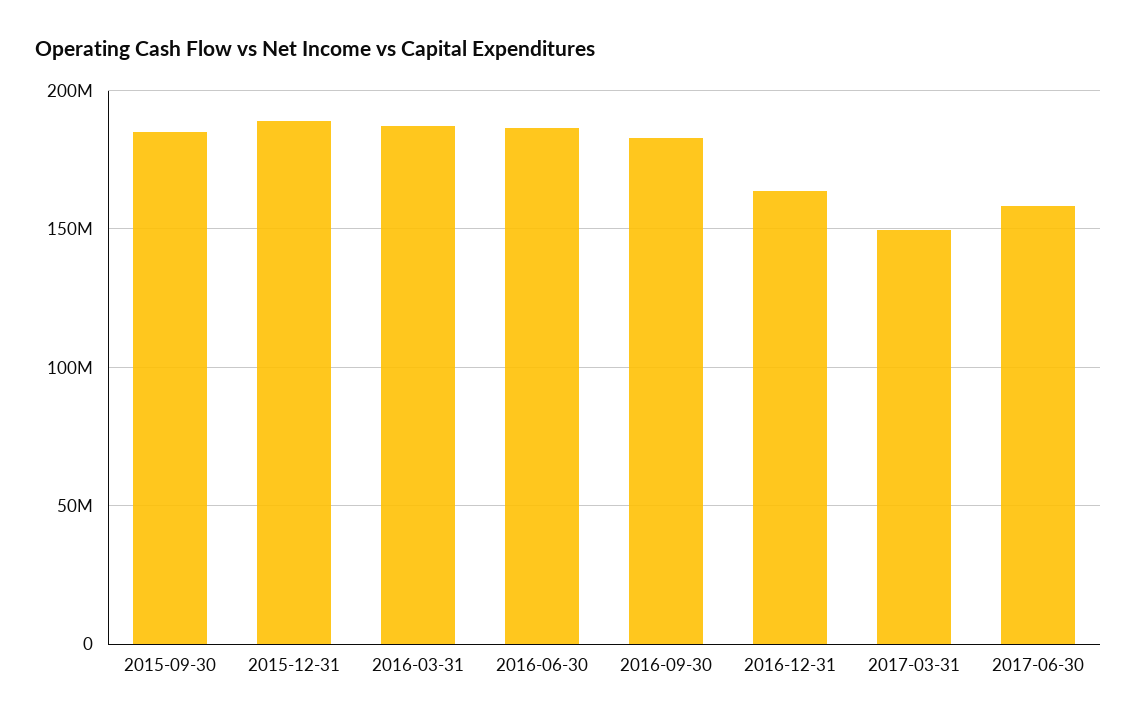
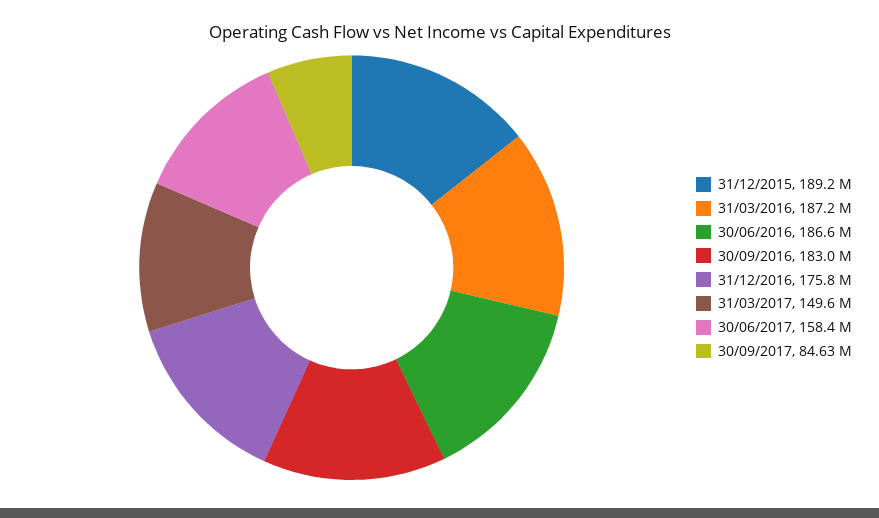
2015-09-30: 185000000 -> none
2016-12-31: 165000000 -> 175800000
30/09/2017: none -> 84630000

